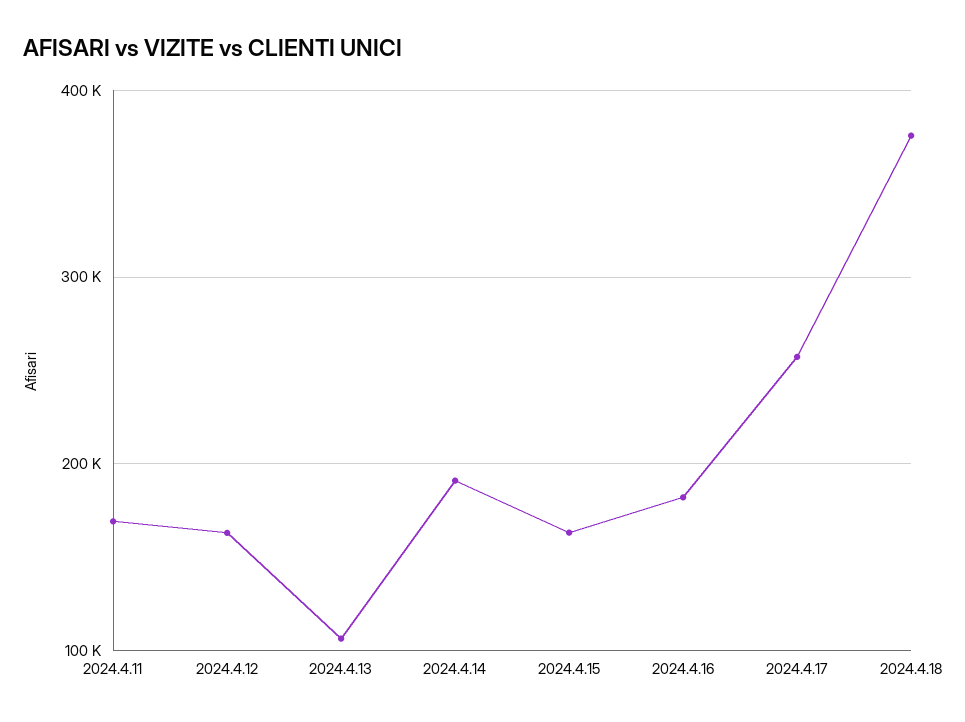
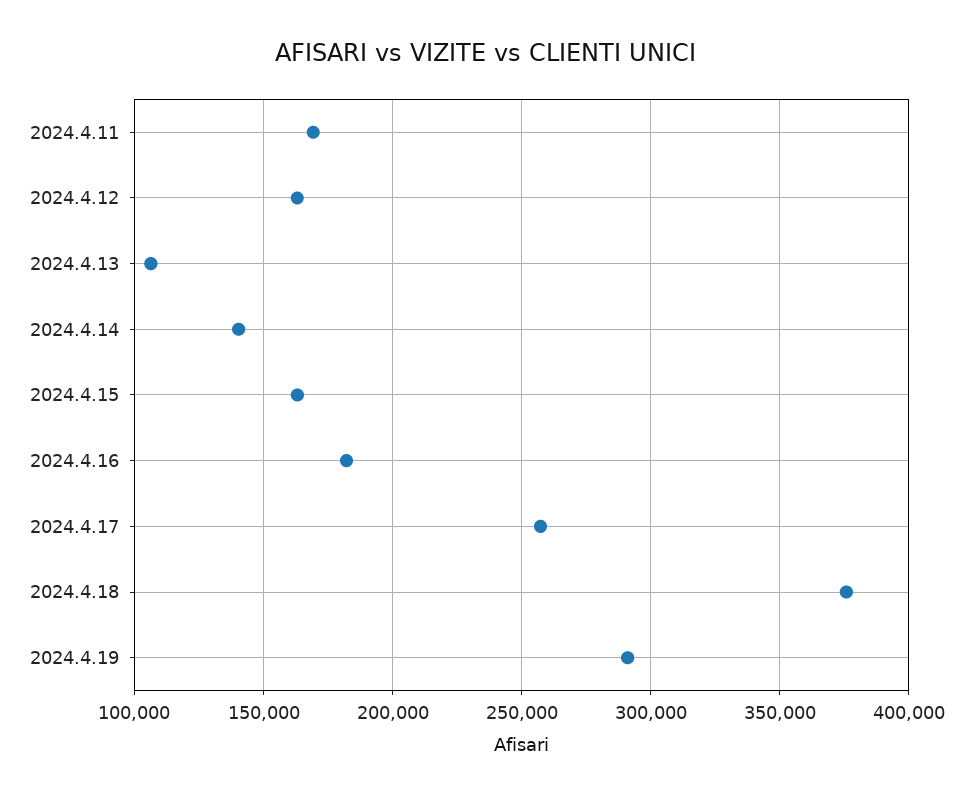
2024.4.14: 190000 -> 140000
2024.4.19: none -> 290000

